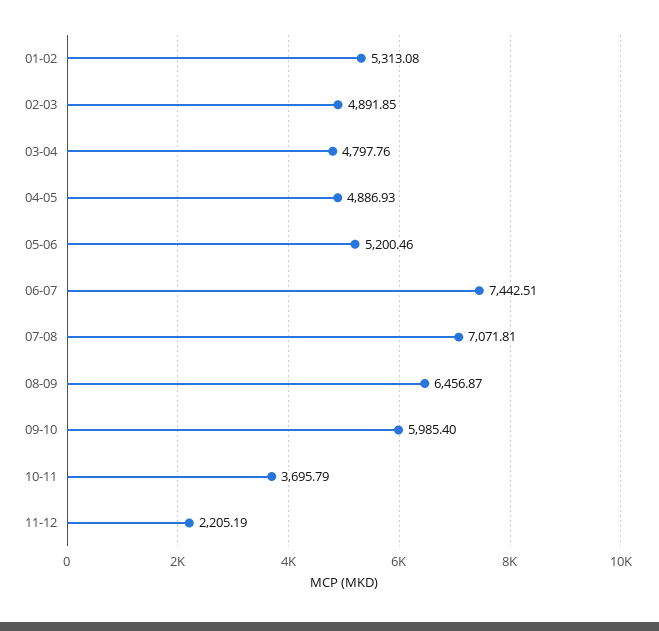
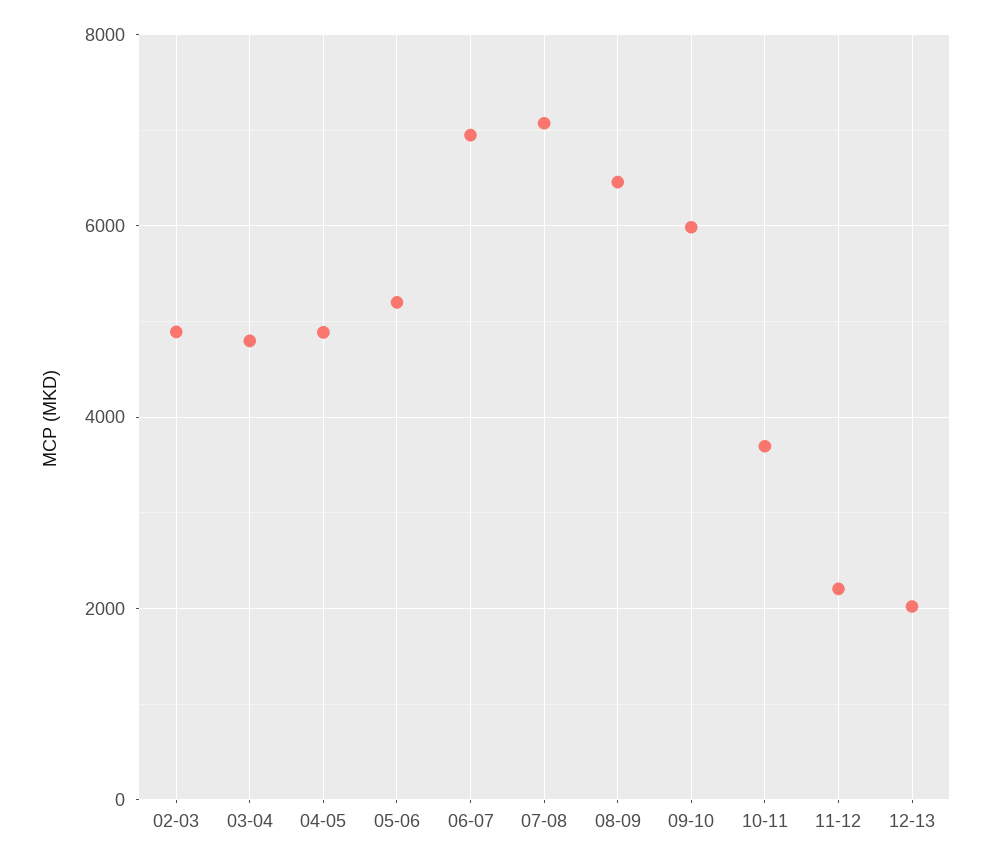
01-02: 5313.08 -> none
06-07: 7442.51 -> 7000
12-13: none -> 2000

